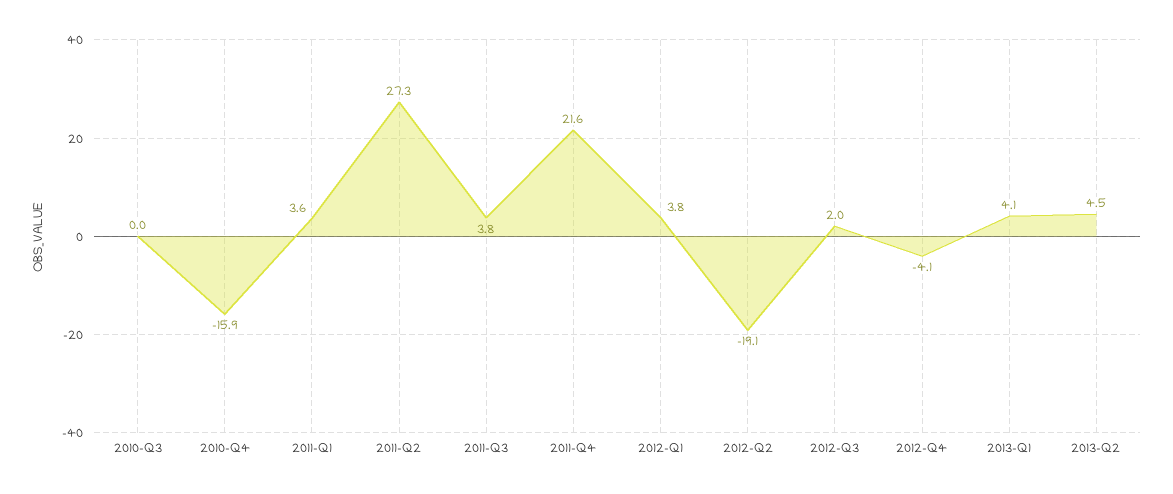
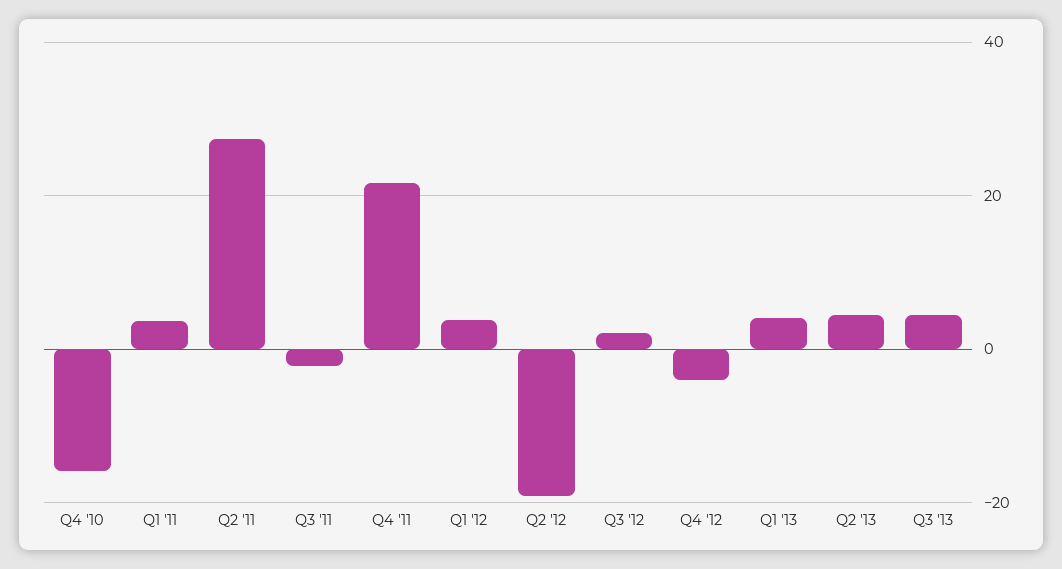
2010-Q3: 0 -> none
2011-Q3: 3.8 -> -2
Q3 '13: none -> 4

